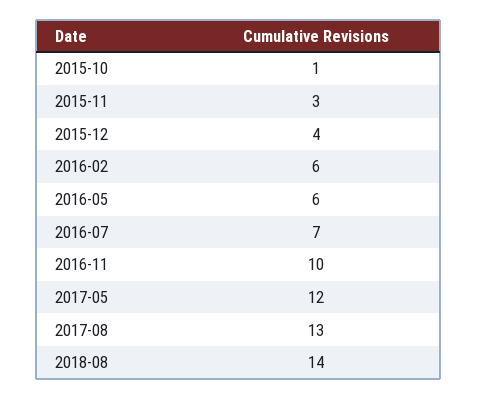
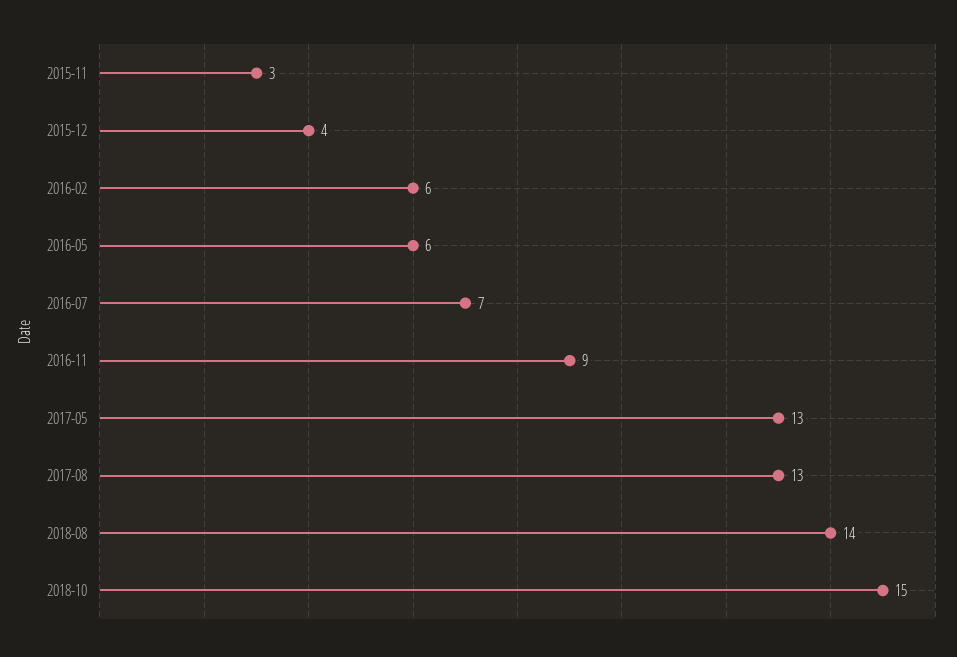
2015-10: 1 -> none
2016-11: 10 -> 9
2017-05: 12 -> 13
2018-10: none -> 15

